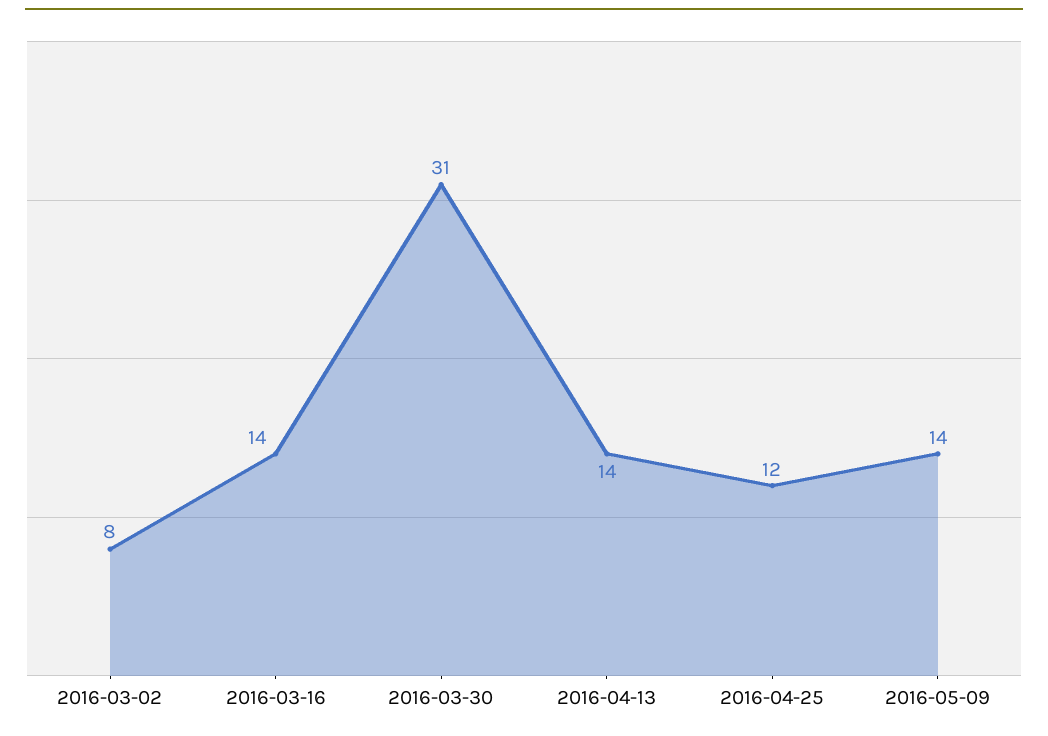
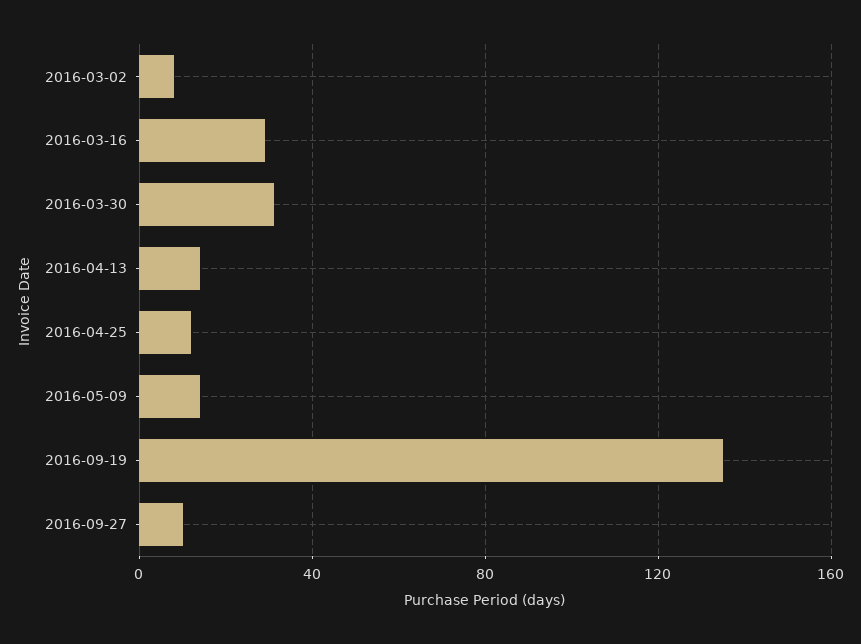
2016-03-16: 14 -> 30
2016-09-19: none -> 135
2016-09-27: none -> 10

